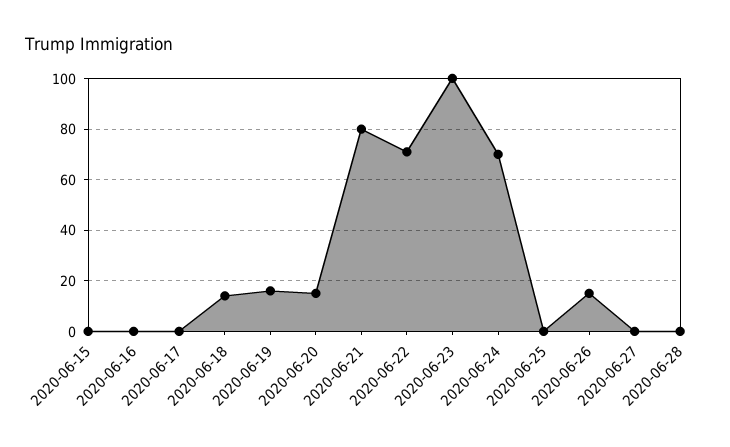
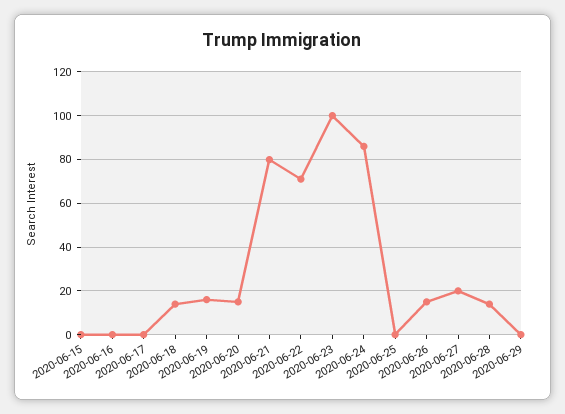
2020-06-24: 70 -> 85
2020-06-27: 0 -> 20
2020-06-28: 0 -> 15
2020-06-29: none -> 0

